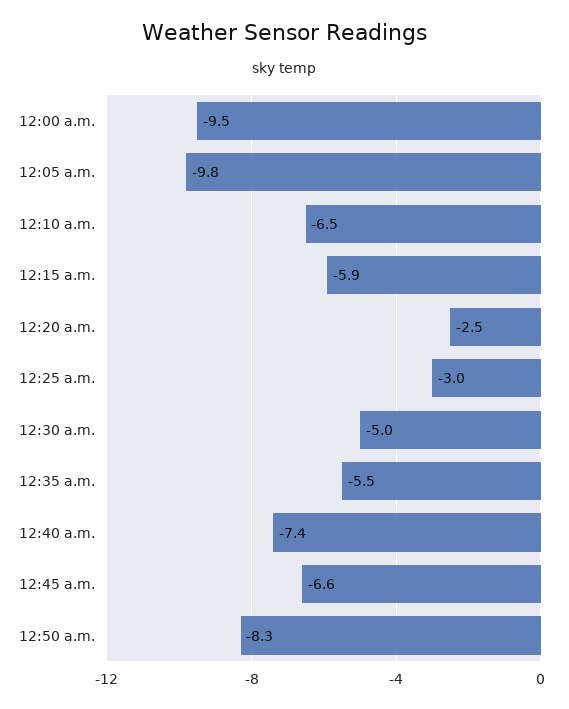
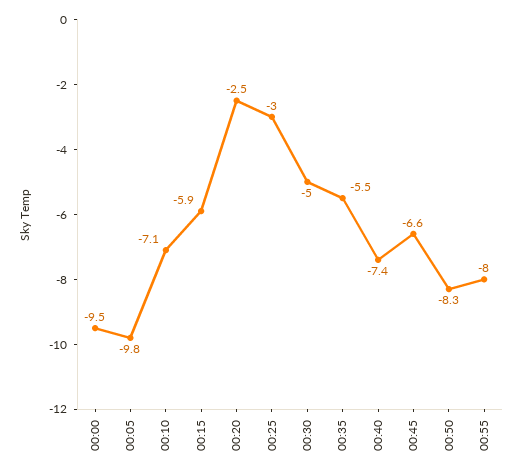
12:10 a.m.: -6.5 -> -7.1
00:55: none -> -8

